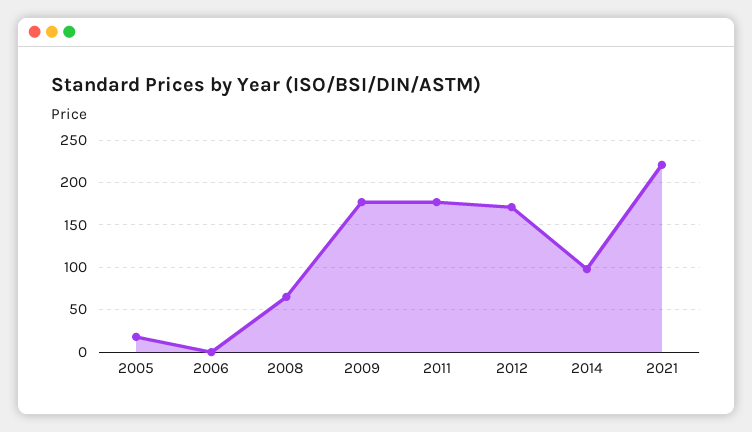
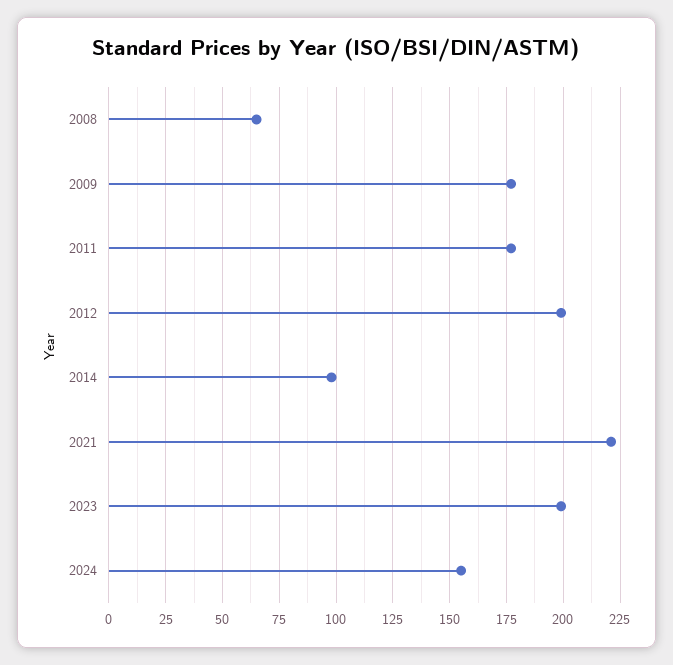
2005: 20 -> none
2006: 0 -> none
2012: 170 -> 200
2023: none -> 200
2024: none -> 155

